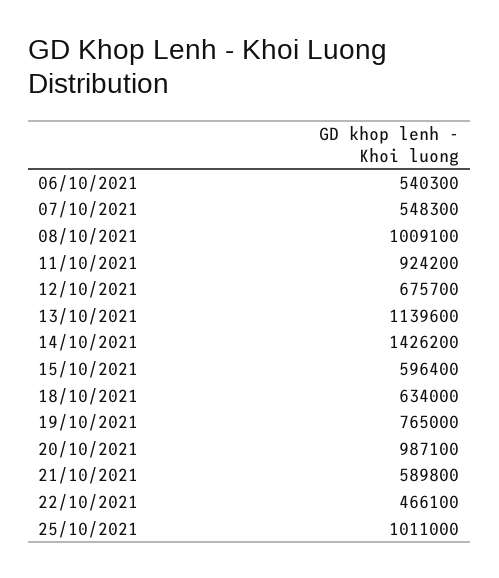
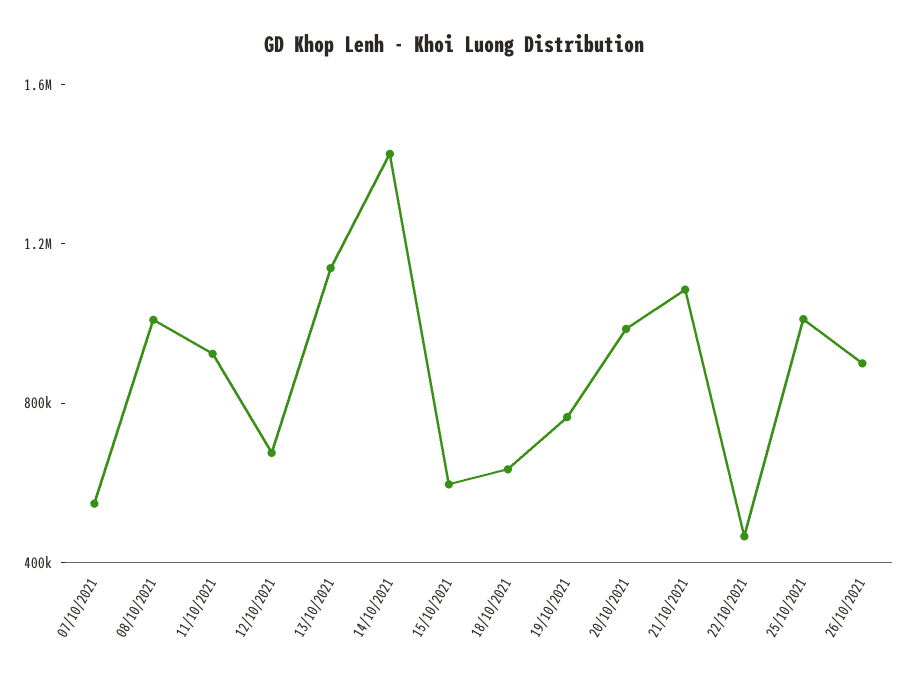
06/10/2021: 540300 -> none
21/10/2021: 589800 -> 1100000
26/10/2021: none -> 900000

